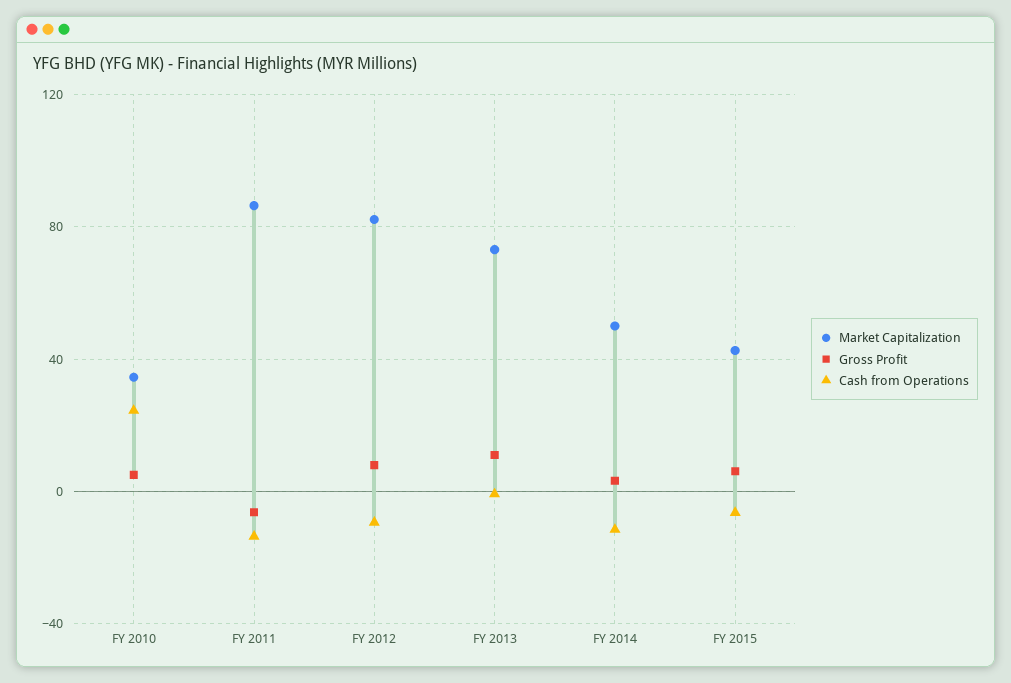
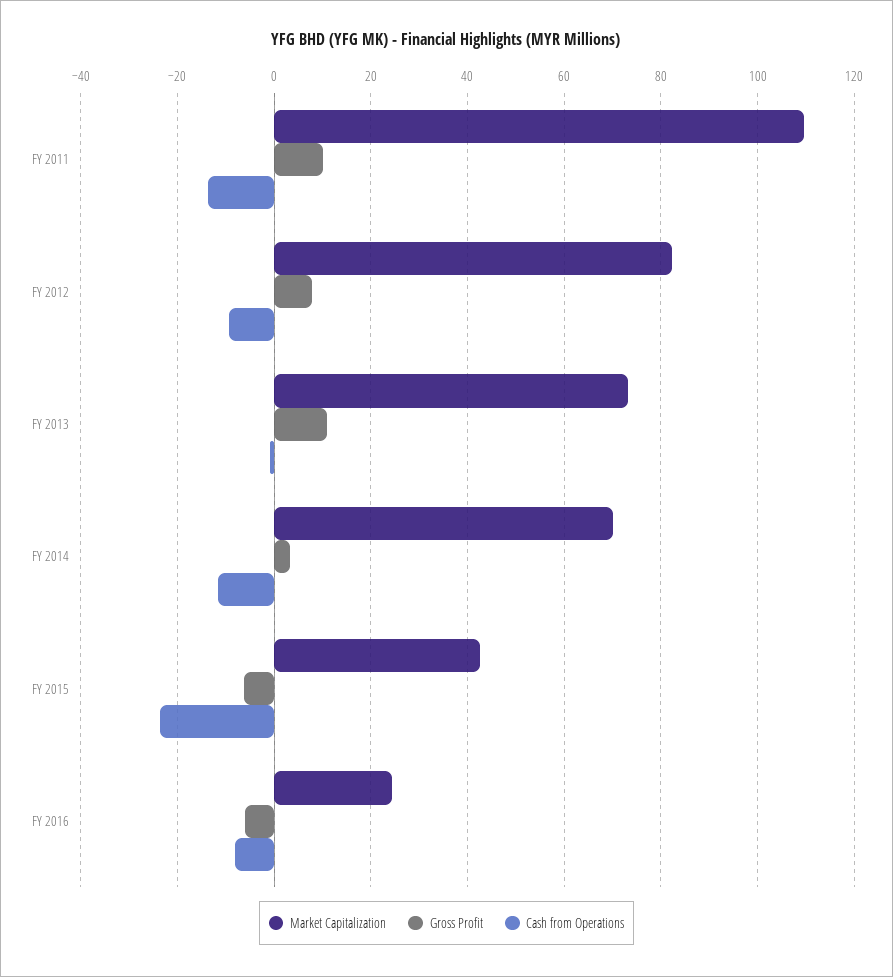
Market Capitalization, FY 2010: 35 -> none
Gross Profit, FY 2010: 5 -> none
Cash from Operations, FY 2010: 25 -> none
Market Capitalization, FY 2011: 85 -> 110
Gross Profit, FY 2011: -5 -> 10
Market Capitalization, FY 2014: 50 -> 70
Gross Profit, FY 2015: 5 -> -6
Cash from Operations, FY 2015: -5 -> -24
Market Capitalization, FY 2016: none -> 24
Gross Profit, FY 2016: none -> -6
Cash from Operations, FY 2016: none -> -8

